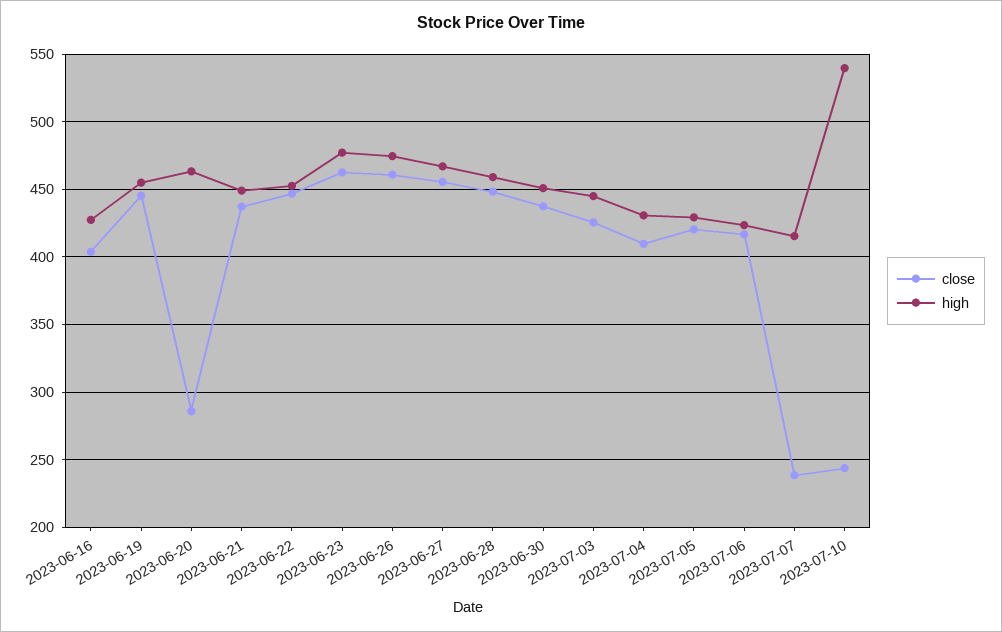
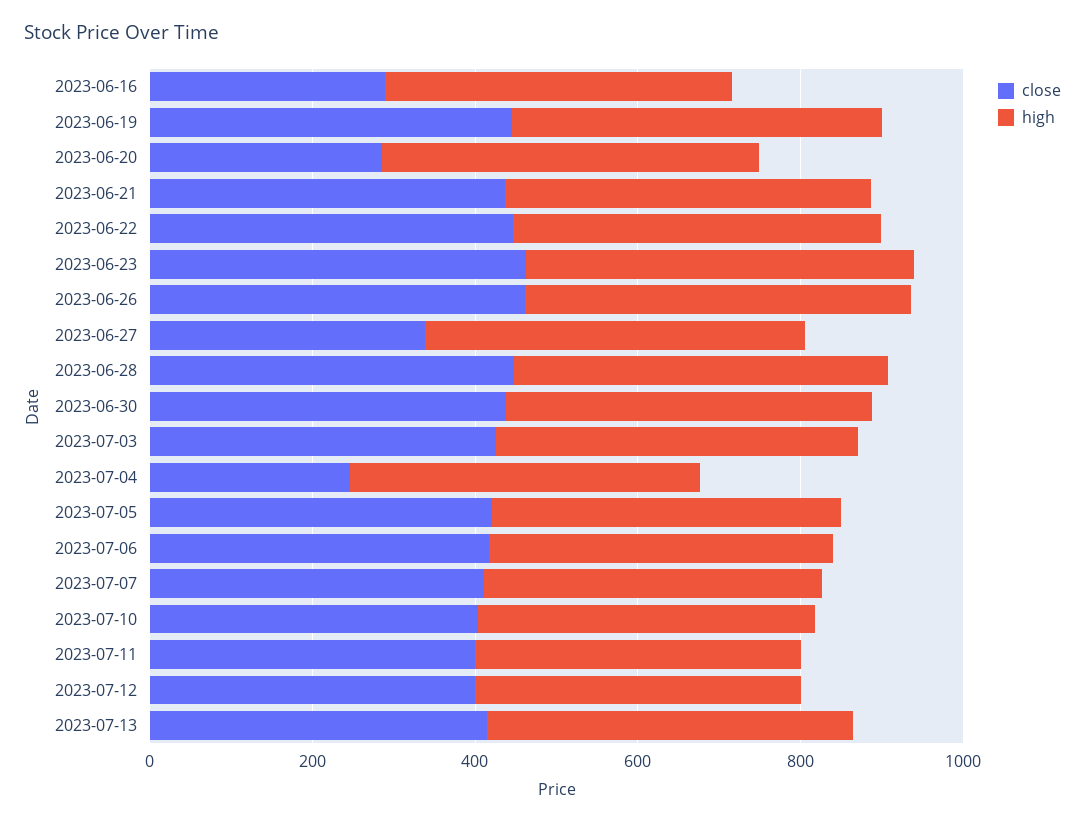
close, 2023-06-16: 405 -> 300
close, 2023-06-27: 455 -> 350
close, 2023-07-04: 410 -> 250
close, 2023-07-07: 240 -> 400
close, 2023-07-10: 245 -> 400
high, 2023-07-10: 540 -> 400
close, 2023-07-11: none -> 400
high, 2023-07-11: none -> 400
close, 2023-07-12: none -> 400
high, 2023-07-12: none -> 400
close, 2023-07-13: none -> 400
high, 2023-07-13: none -> 450

